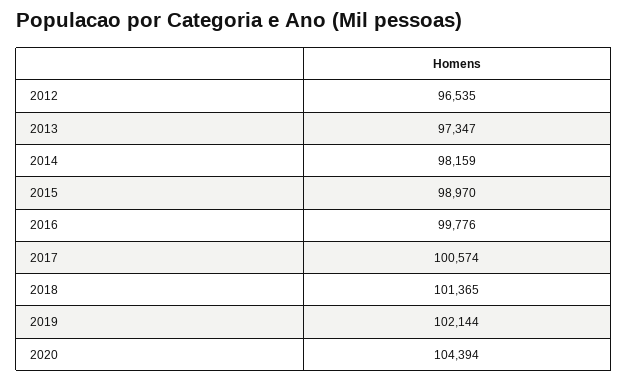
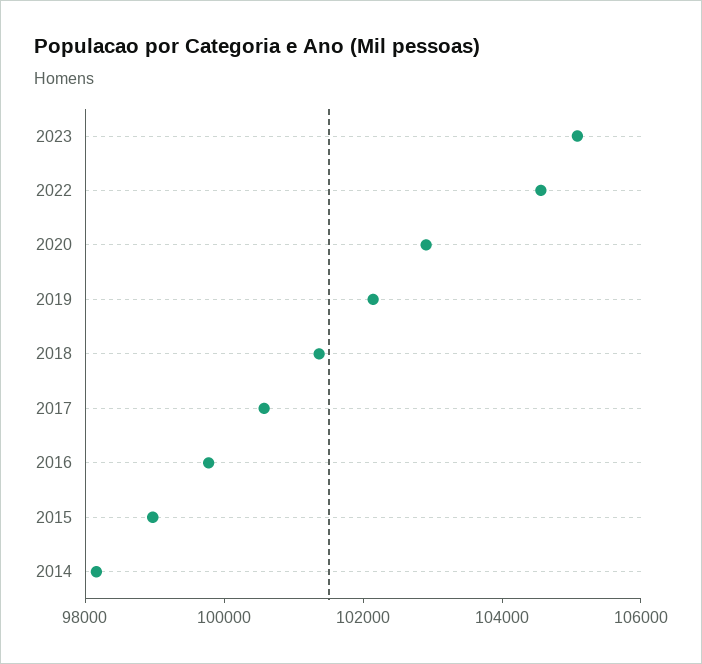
2012: 96535 -> none
2013: 97347 -> none
2020: 104394 -> 103000
2023: none -> 105000
2022: none -> 104500

